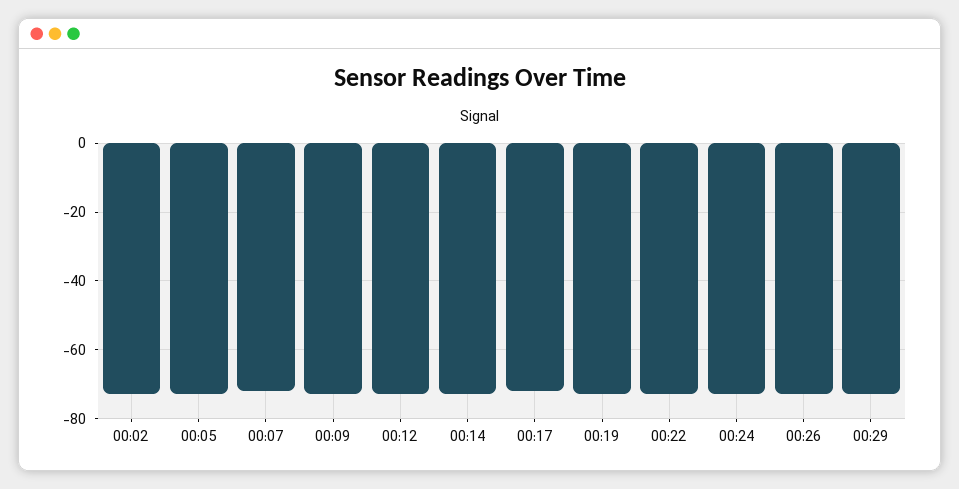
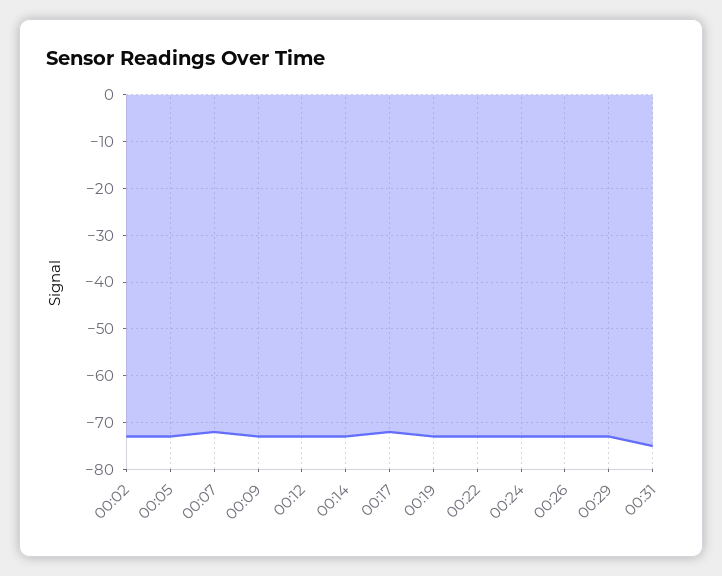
00:31: none -> -75

